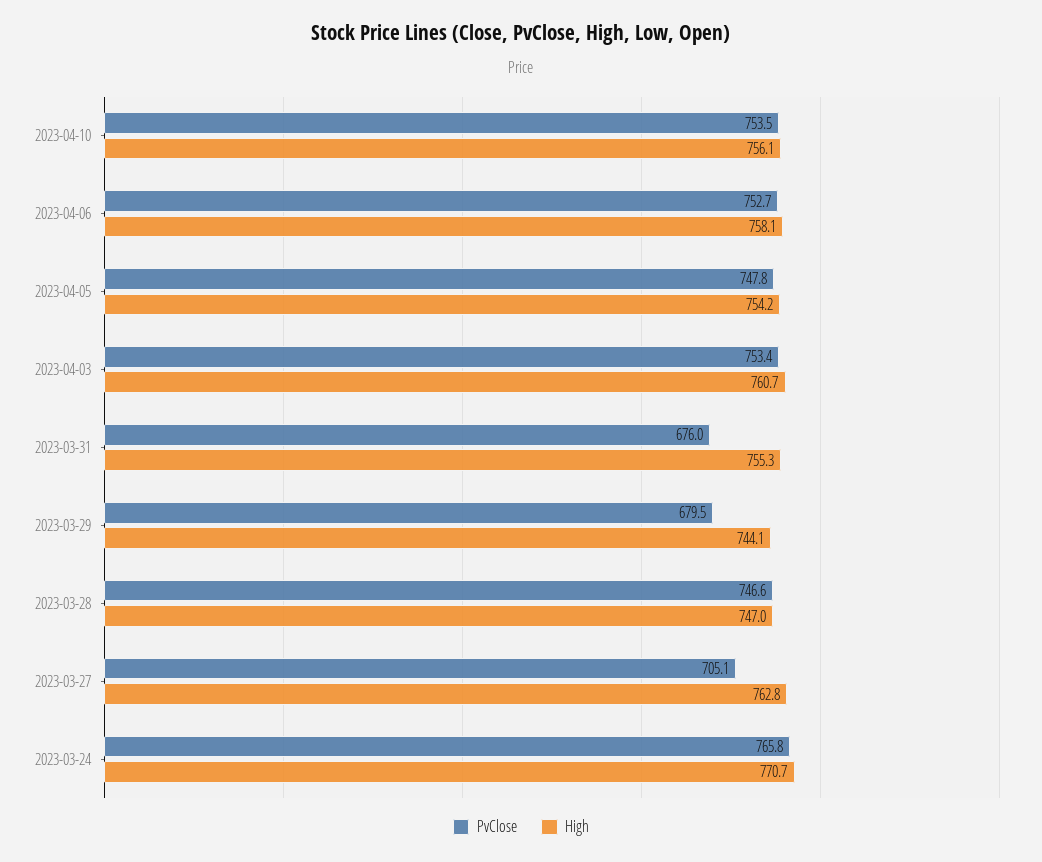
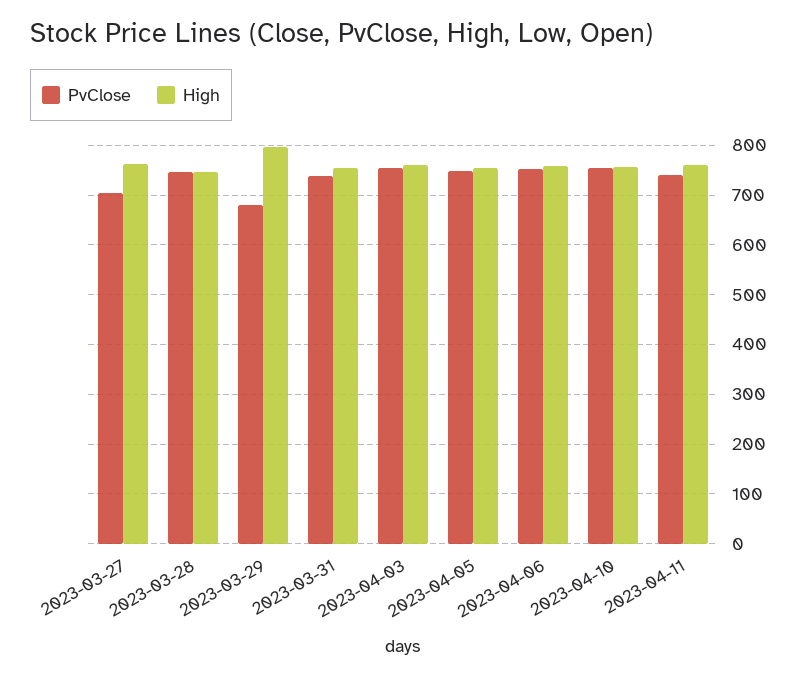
PvClose, 2023-03-31: 676 -> 740
High, 2023-03-29: 744.1 -> 800
PvClose, 2023-03-24: 765.8 -> none
High, 2023-03-24: 770.7 -> none
PvClose, 2023-04-11: none -> 740
High, 2023-04-11: none -> 760

